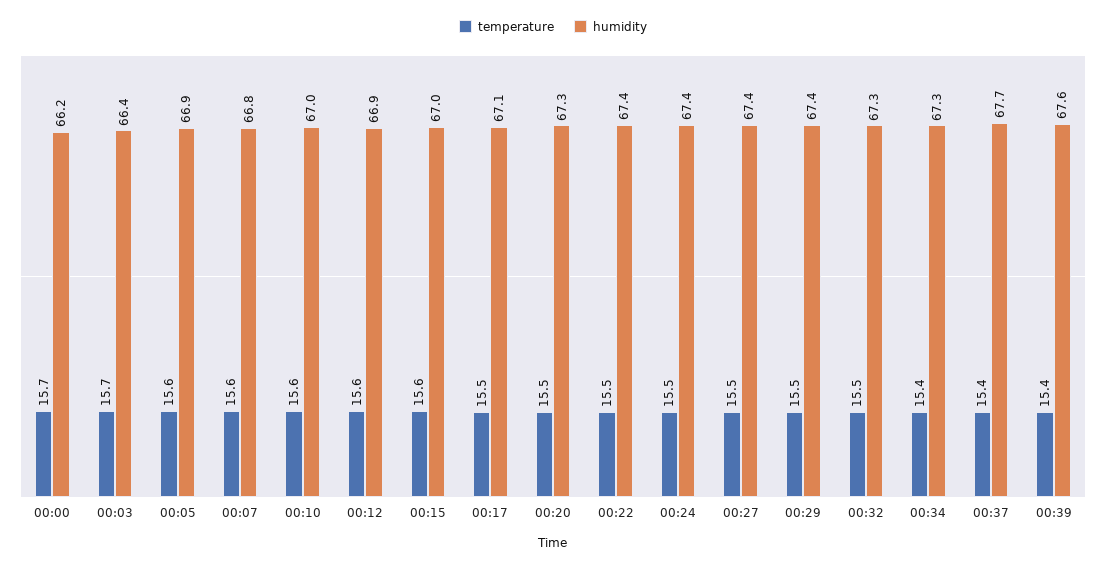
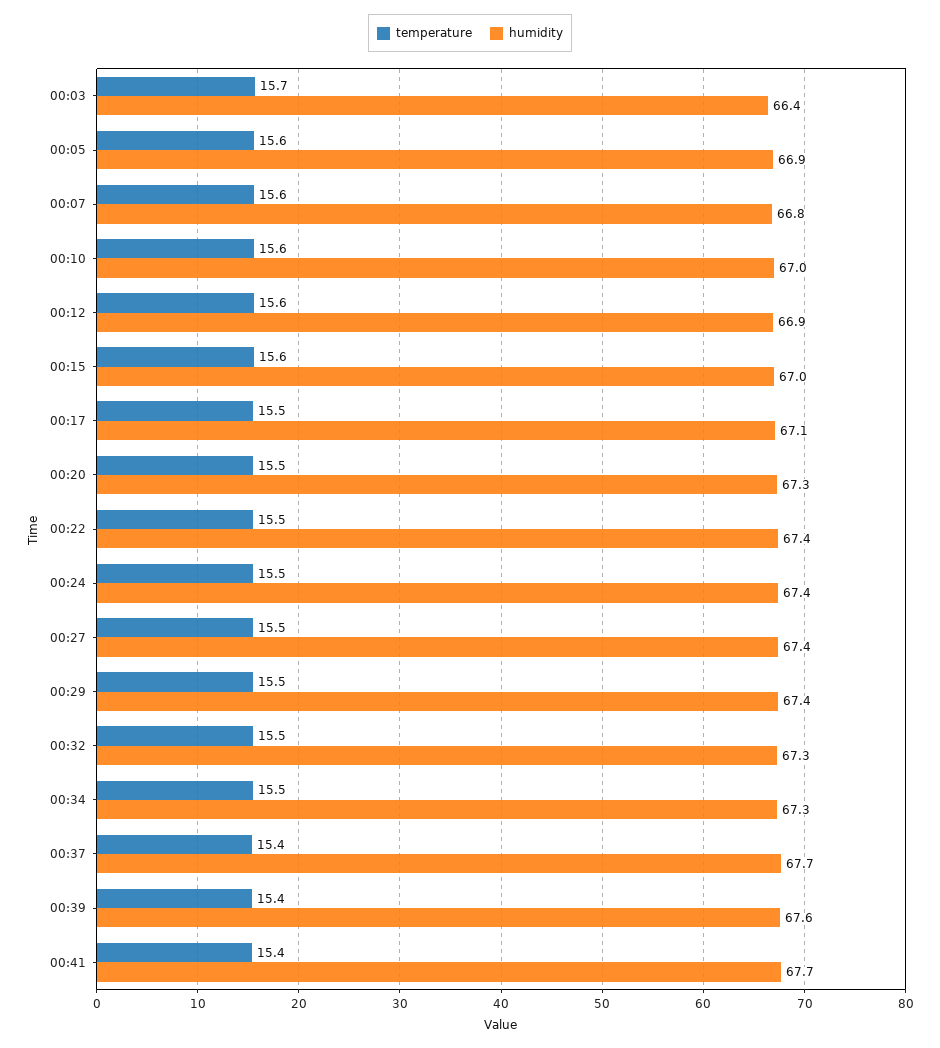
temperature, 00:00: 15.7 -> none
humidity, 00:00: 66.2 -> none
temperature, 00:34: 15.4 -> 15.5
temperature, 00:41: none -> 15.4
humidity, 00:41: none -> 67.7

